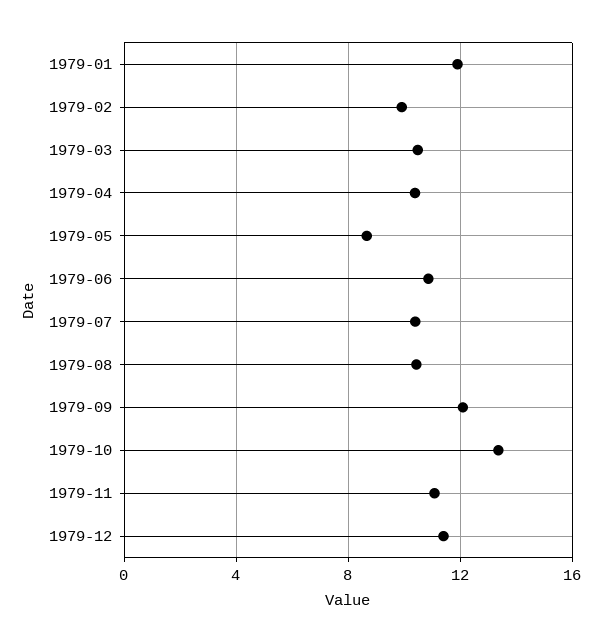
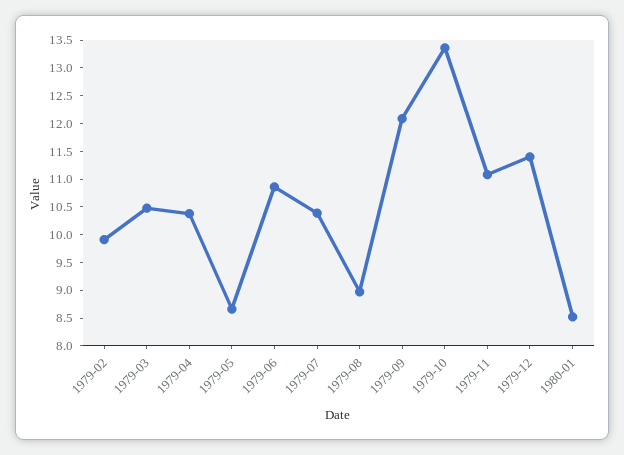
1979-01: 12 -> none
1979-08: 10.5 -> 9
1980-01: none -> 8.5

